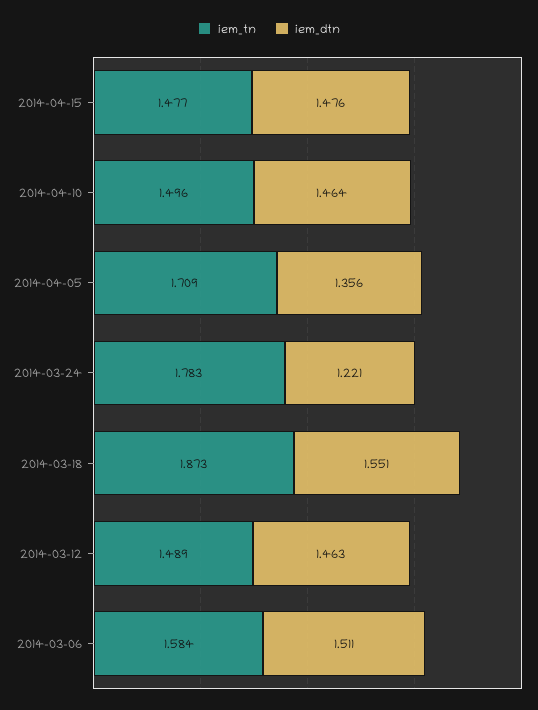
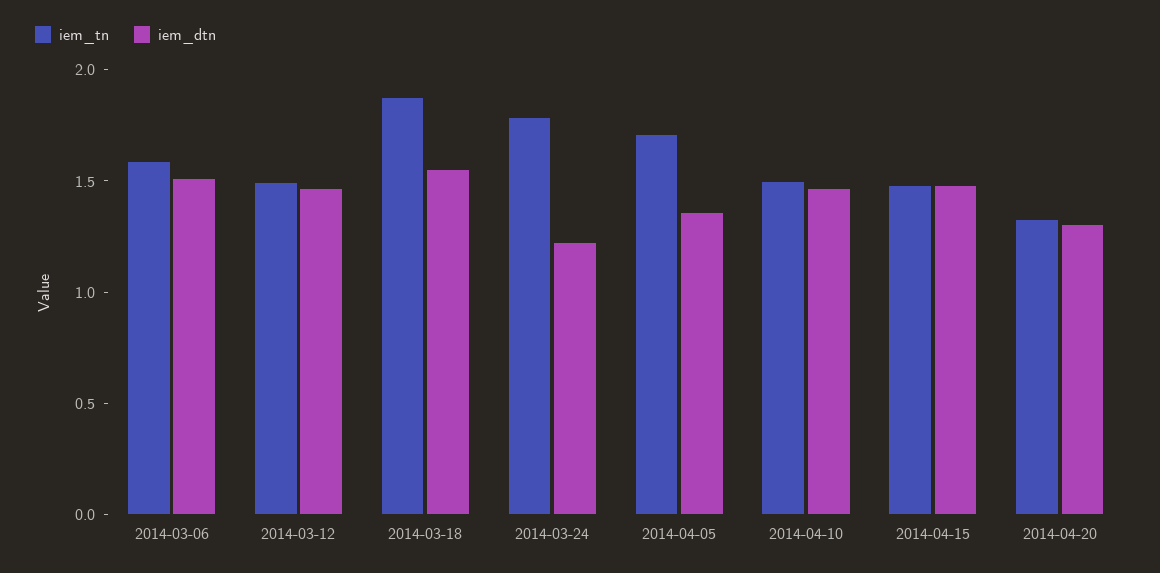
iem_tn, 2014-04-20: none -> 1.3
iem_dtn, 2014-04-20: none -> 1.3

